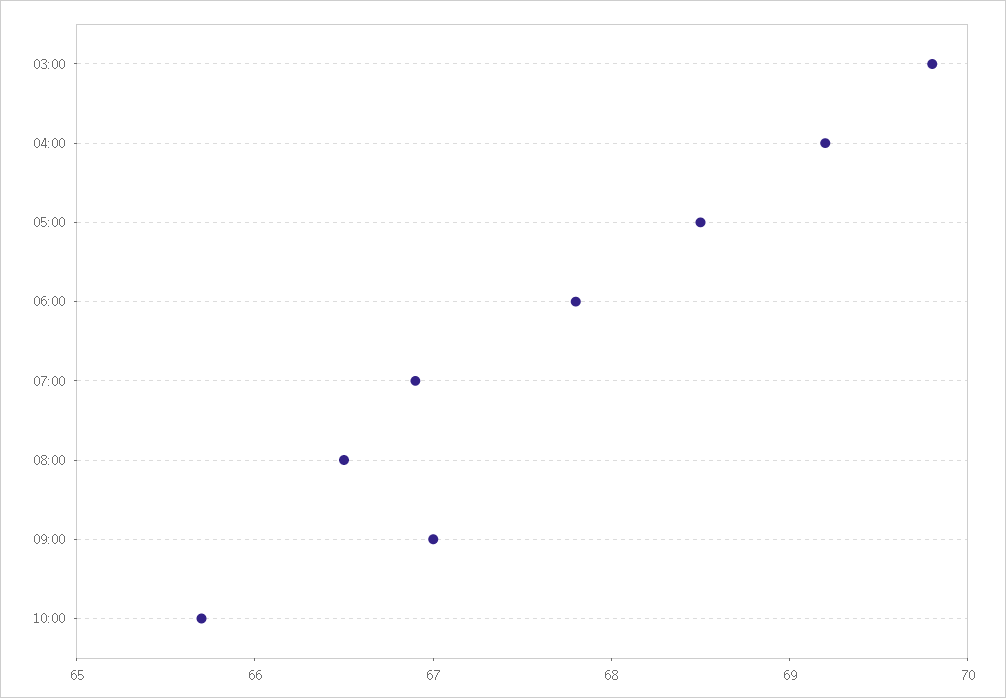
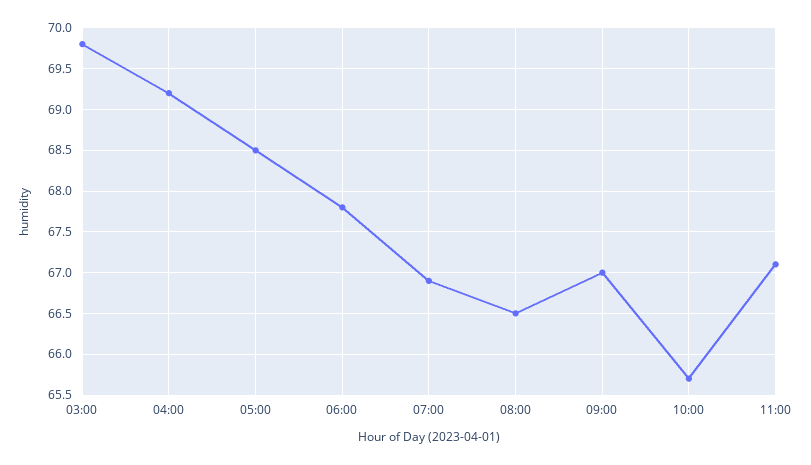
11:00: none -> 67.1

